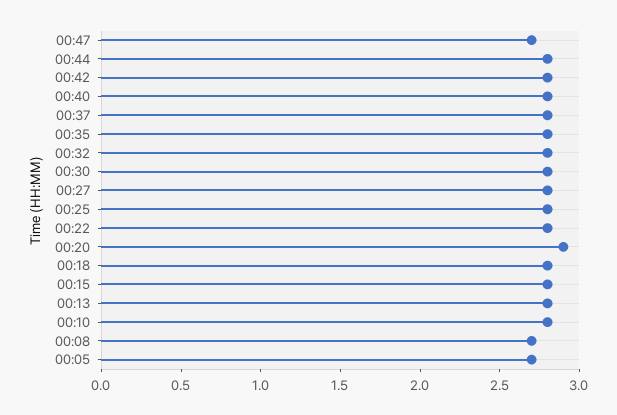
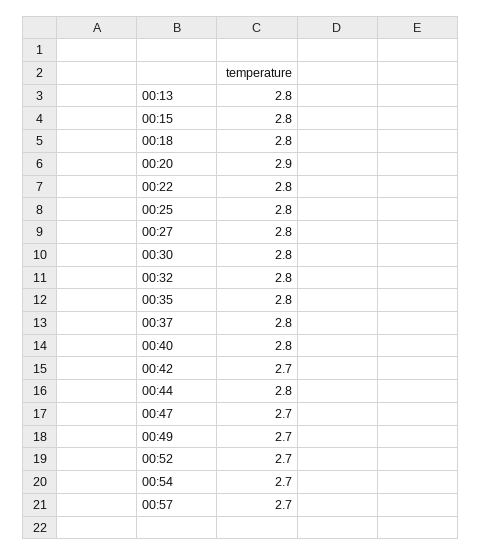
00:42: 2.8 -> 2.7
00:10: 2.8 -> none
00:08: 2.7 -> none
00:05: 2.7 -> none
00:49: none -> 2.7
00:52: none -> 2.7
00:54: none -> 2.7
00:57: none -> 2.7

